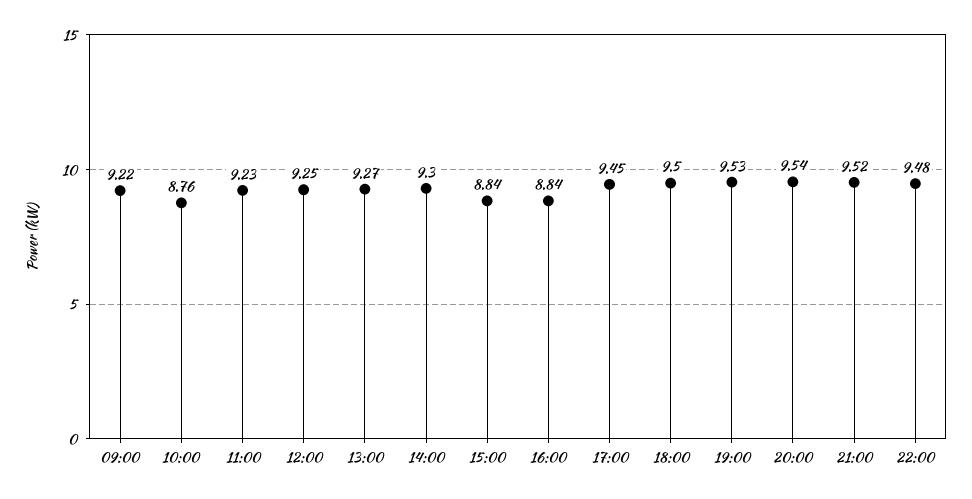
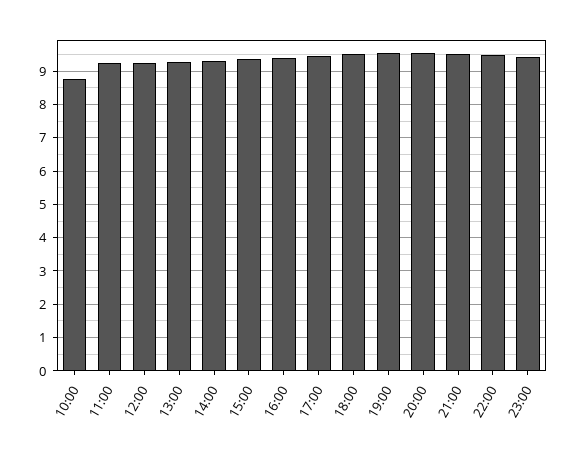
09:00: 9.22 -> none
15:00: 8.84 -> 9.4
16:00: 8.84 -> 9.4
23:00: none -> 9.4

